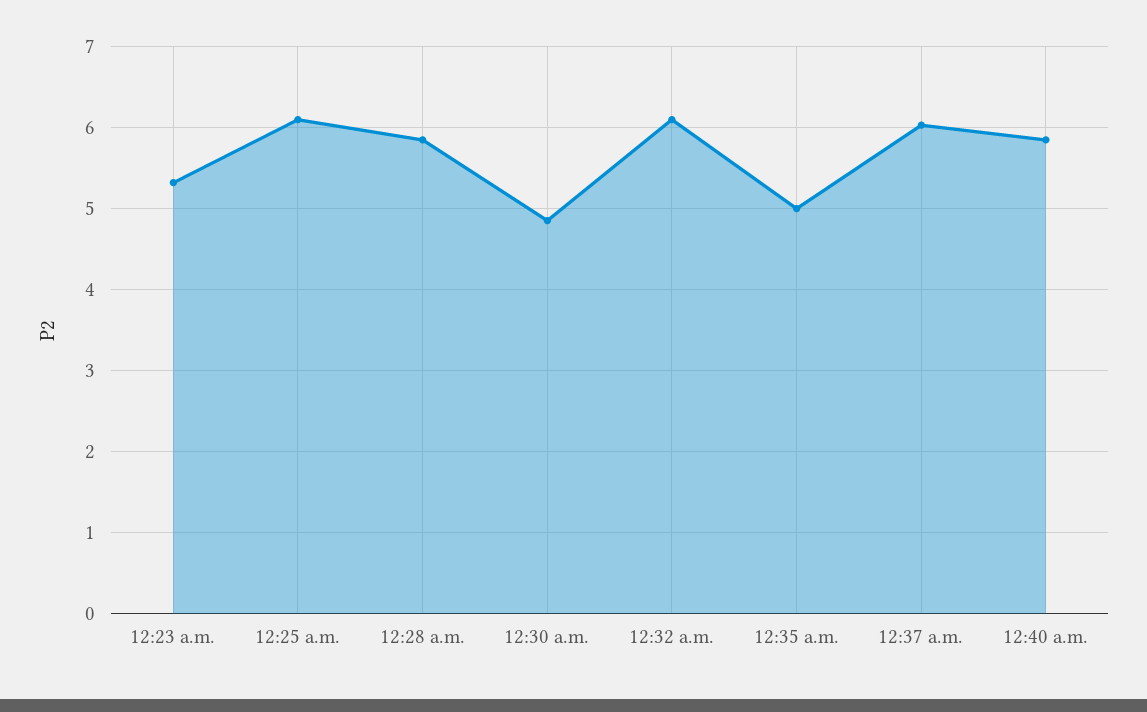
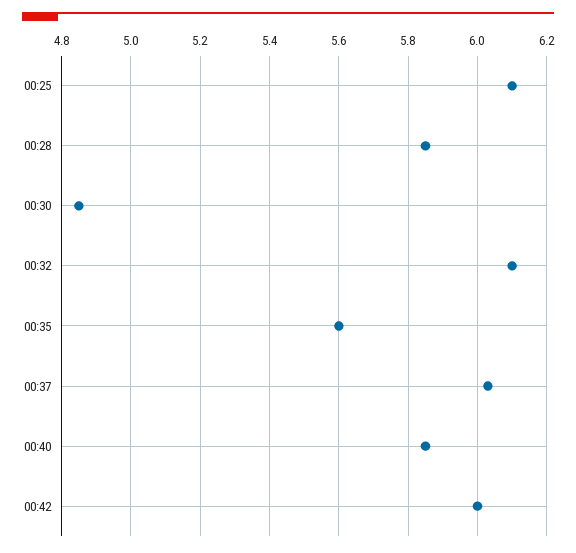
12:23 a.m.: 5.3 -> none
12:35 a.m.: 5 -> 5.6
00:42: none -> 6

